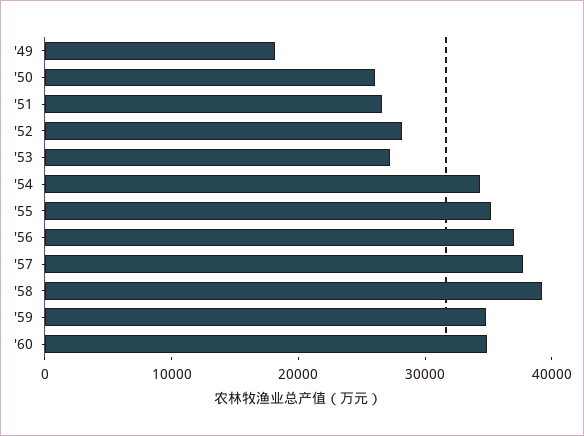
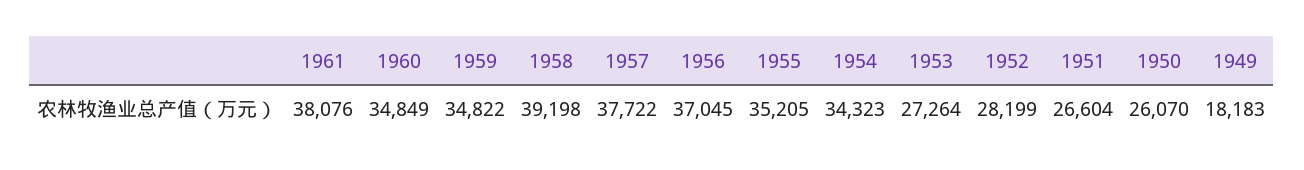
1961: none -> 38076

